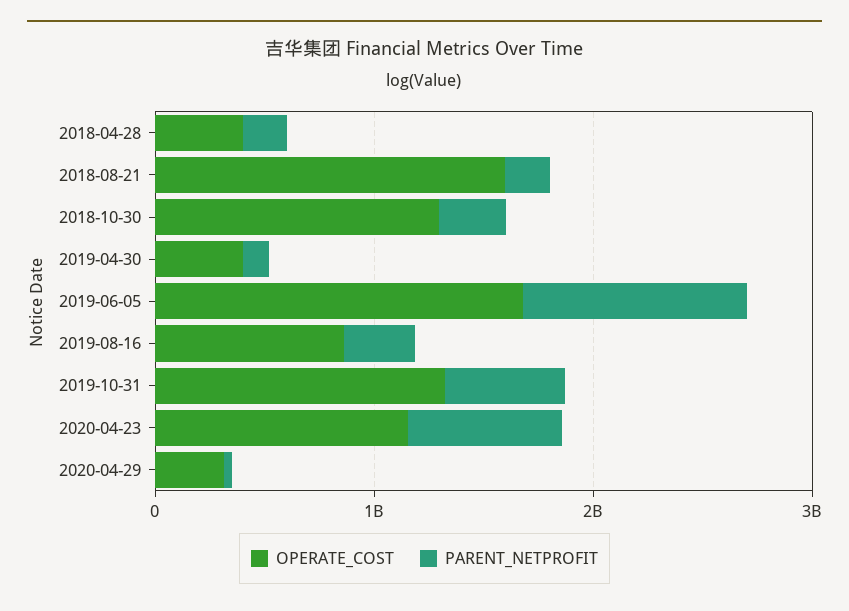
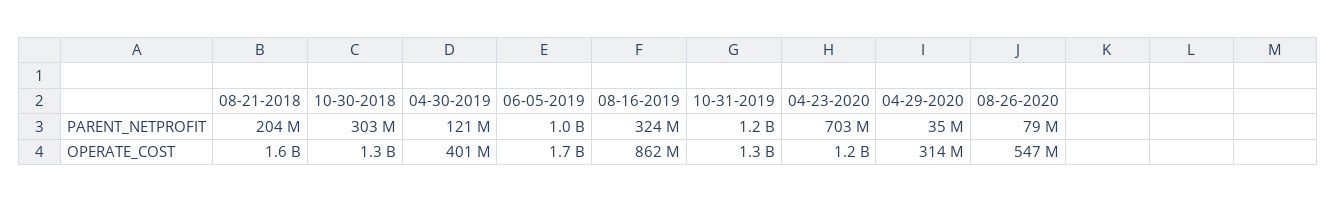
OPERATE_COST, 2018-04-28: 400000000 -> none
PARENT_NETPROFIT, 2018-04-28: 200000000 -> none
PARENT_NETPROFIT, 2019-10-31: 600000000 -> 1200000000
PARENT_NETPROFIT, 08-26-2020: none -> 79000000
OPERATE_COST, 08-26-2020: none -> 547000000

